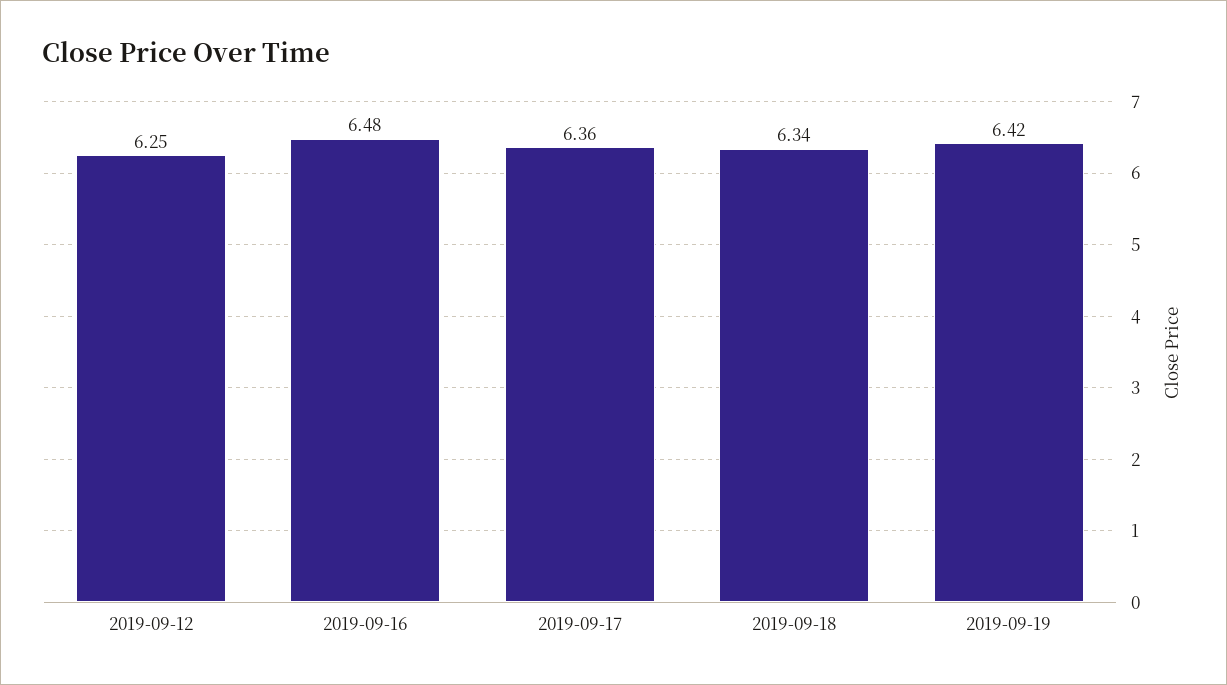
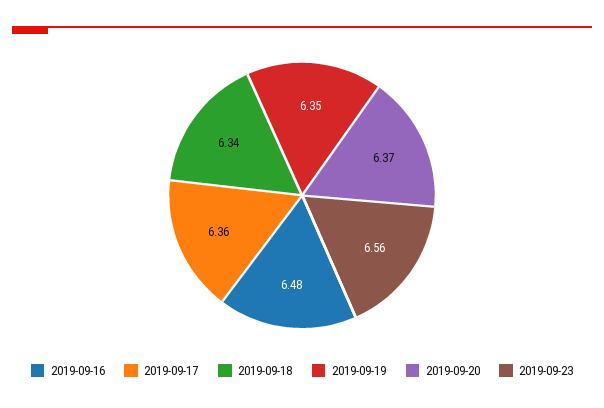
2019-09-12: 6.25 -> none
2019-09-19: 6.42 -> 6.35
2019-09-20: none -> 6.37
2019-09-23: none -> 6.56

